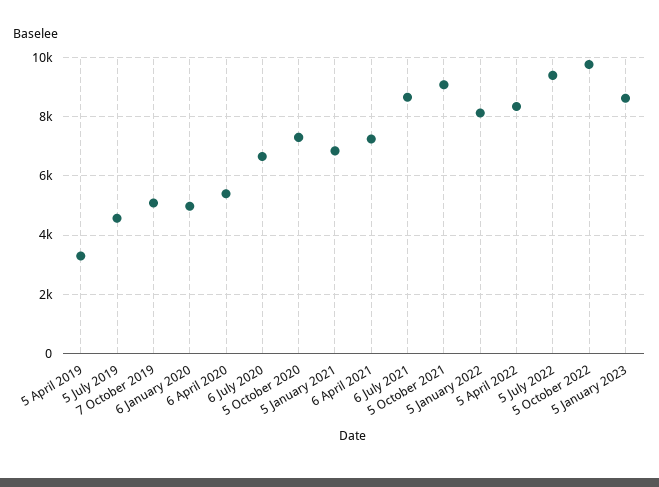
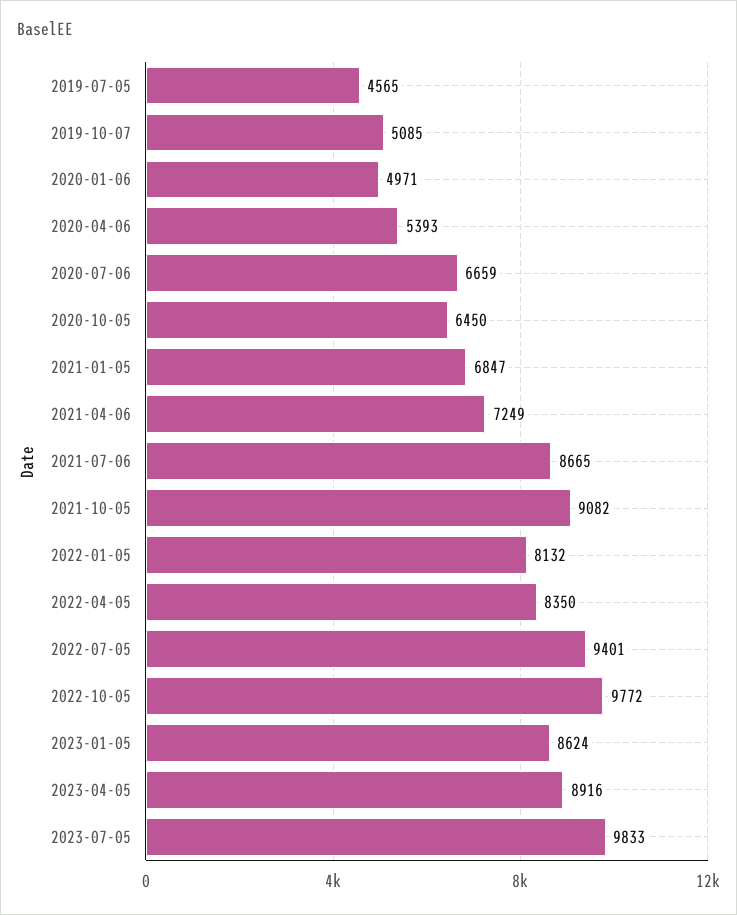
5 April 2019: 3250 -> none
5 October 2020: 7250 -> 6450
2023-04-05: none -> 8916
2023-07-05: none -> 9833

